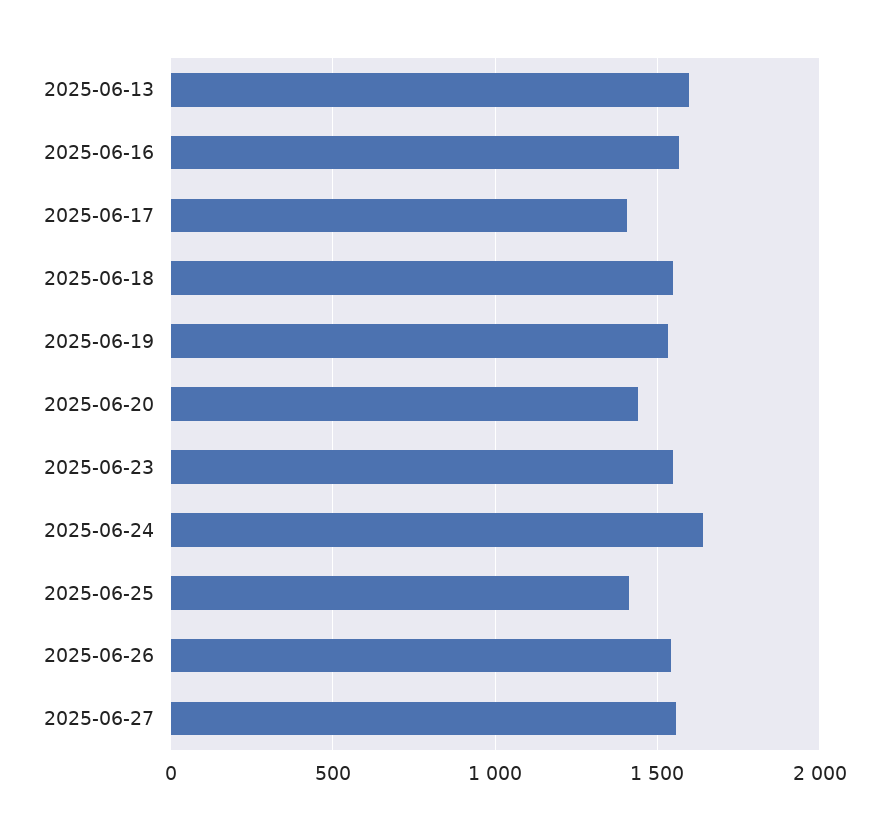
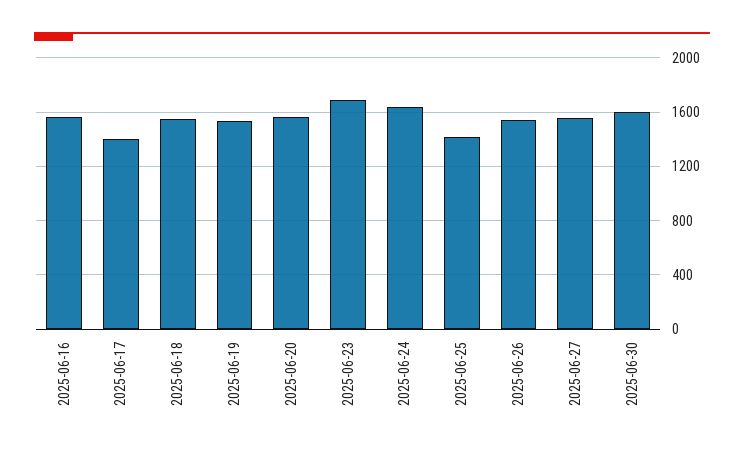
2025-06-13: 1600 -> none
2025-06-20: 1450 -> 1550
2025-06-23: 1550 -> 1700
2025-06-30: none -> 1600

